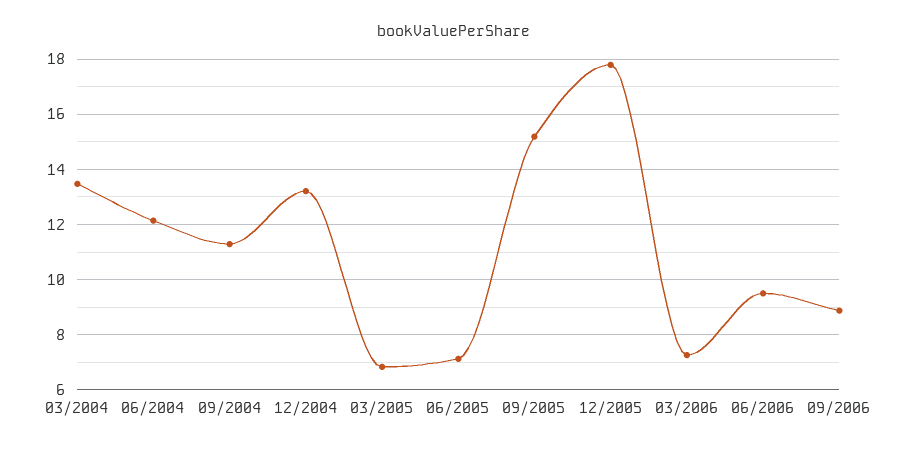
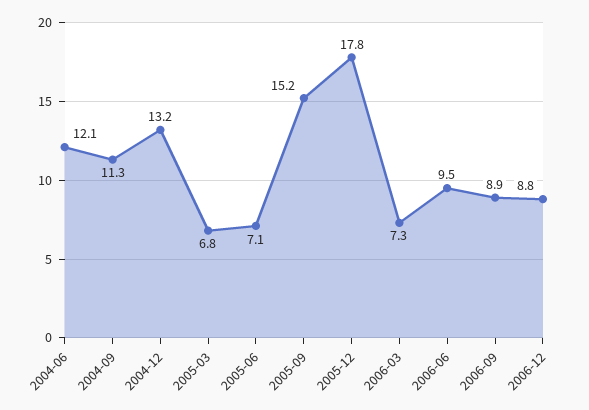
03/2004: 13.5 -> none
2006-12: none -> 8.8

